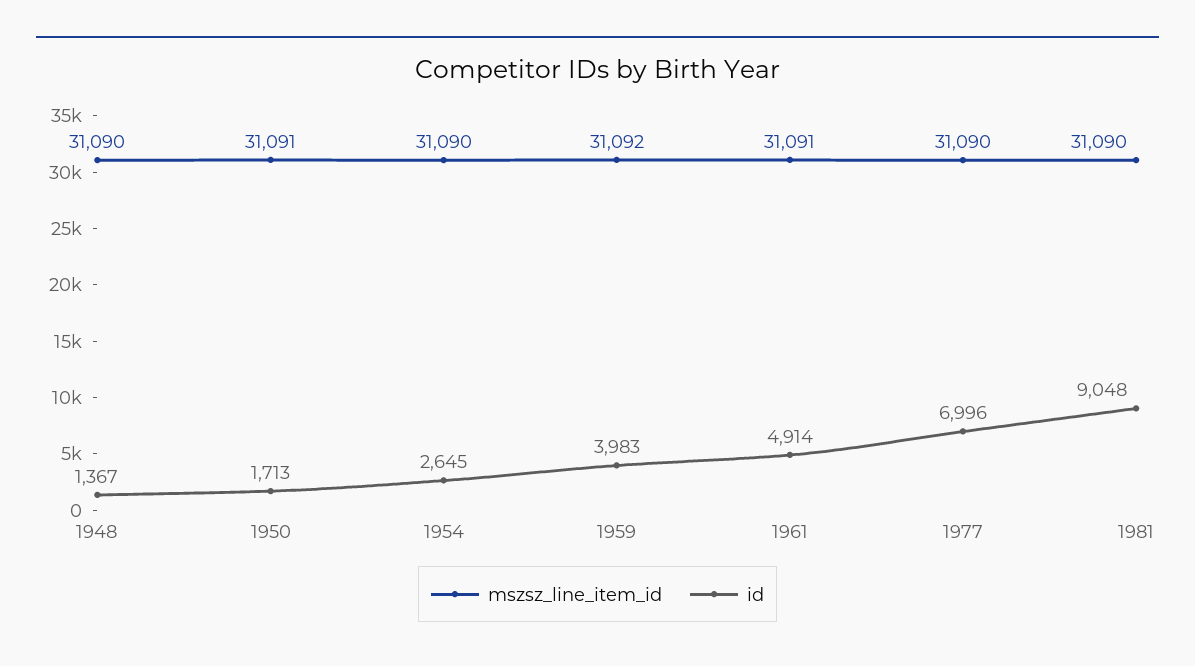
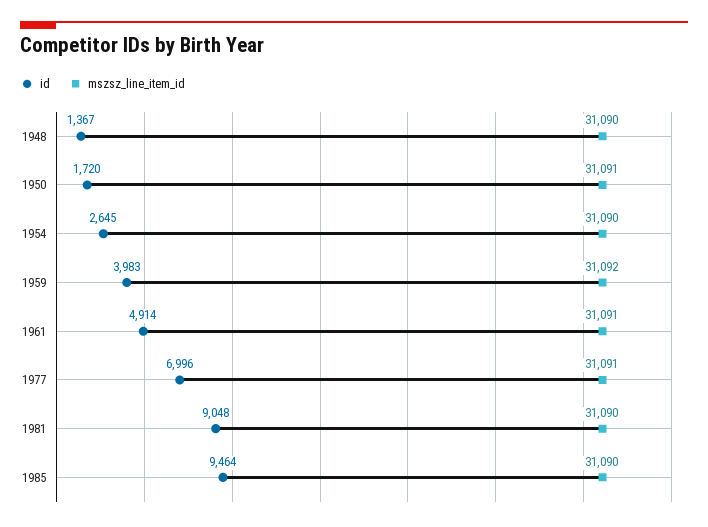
id, 1950: 1713 -> 1720
mszsz_line_item_id, 1977: 31090 -> 31091
id, 1985: none -> 9464
mszsz_line_item_id, 1985: none -> 31090

